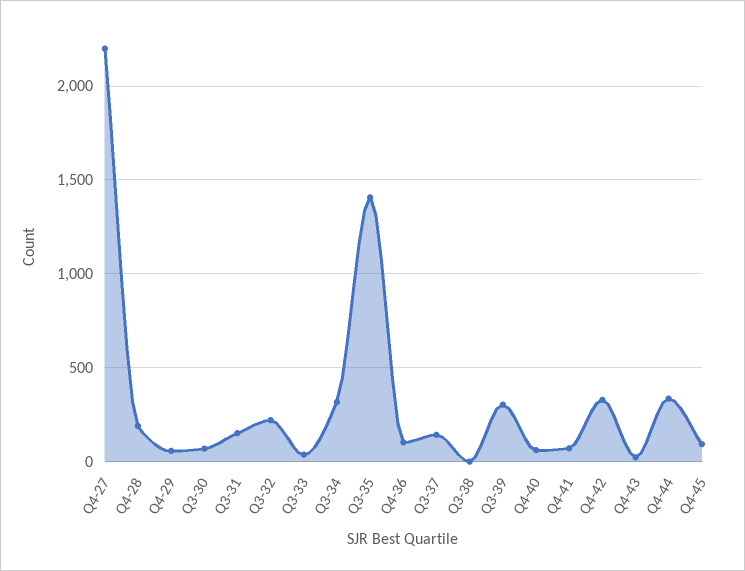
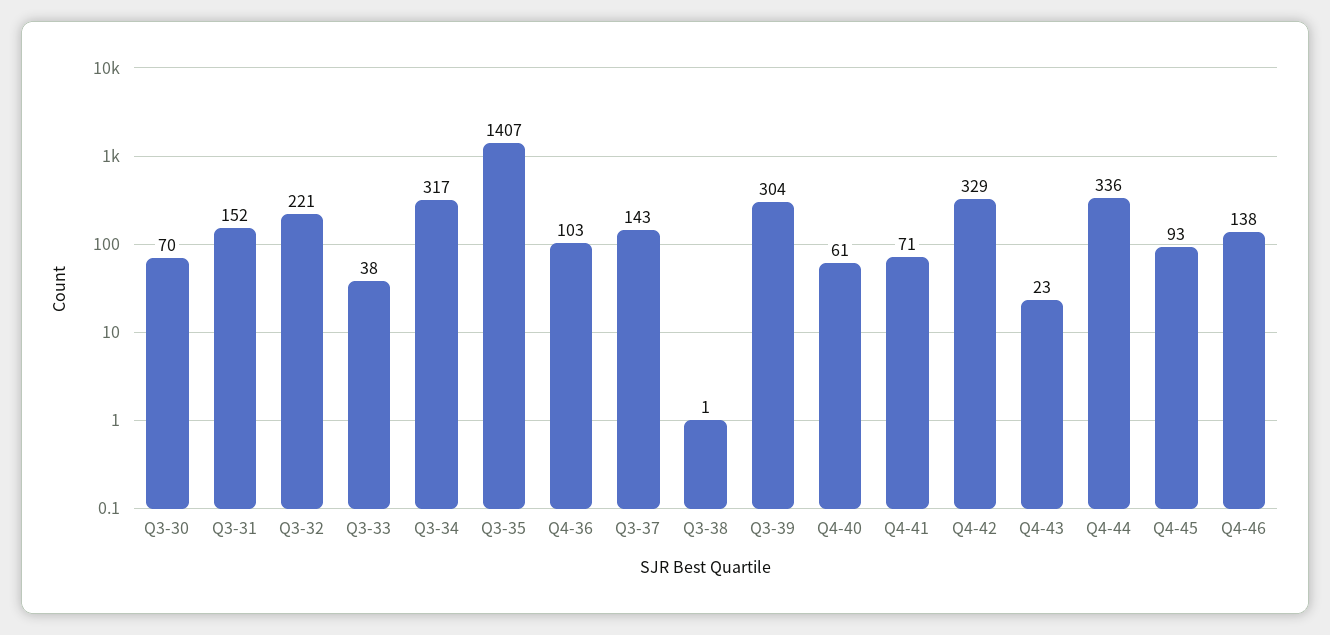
Q4-27: 2200 -> none
Q4-28: 200 -> none
Q4-29: 50 -> none
Q4-46: none -> 138

